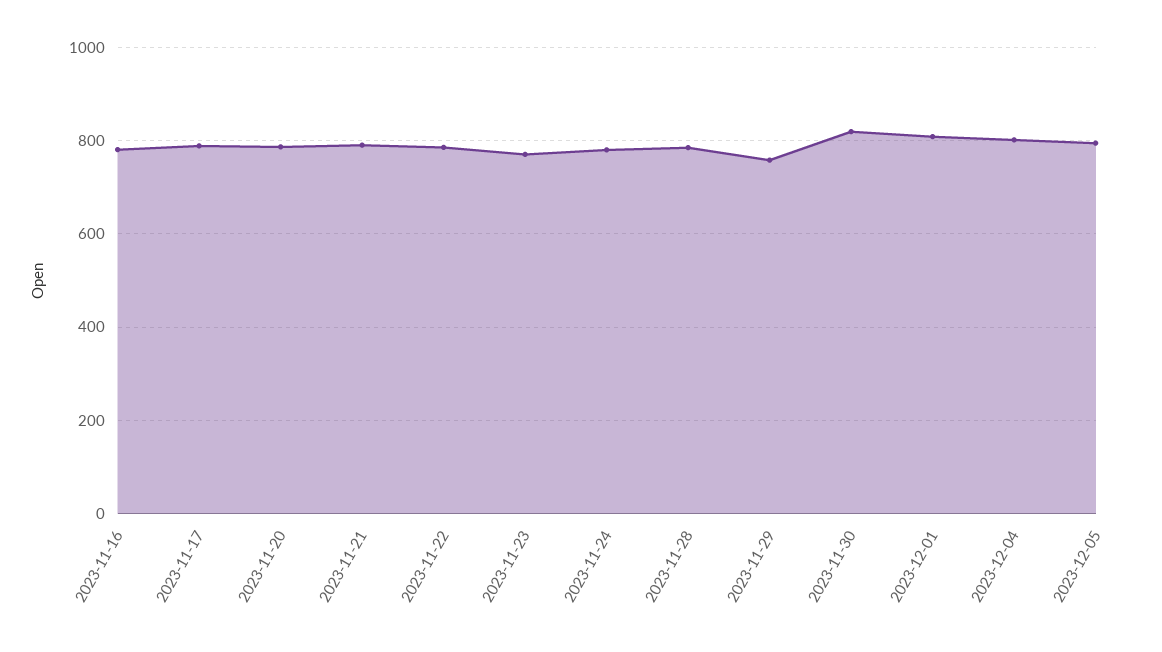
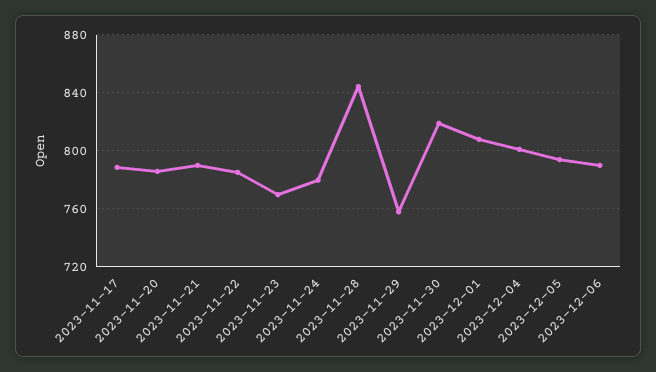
2023-11-16: 780 -> none
2023-11-28: 780 -> 845
2023-12-06: none -> 790

